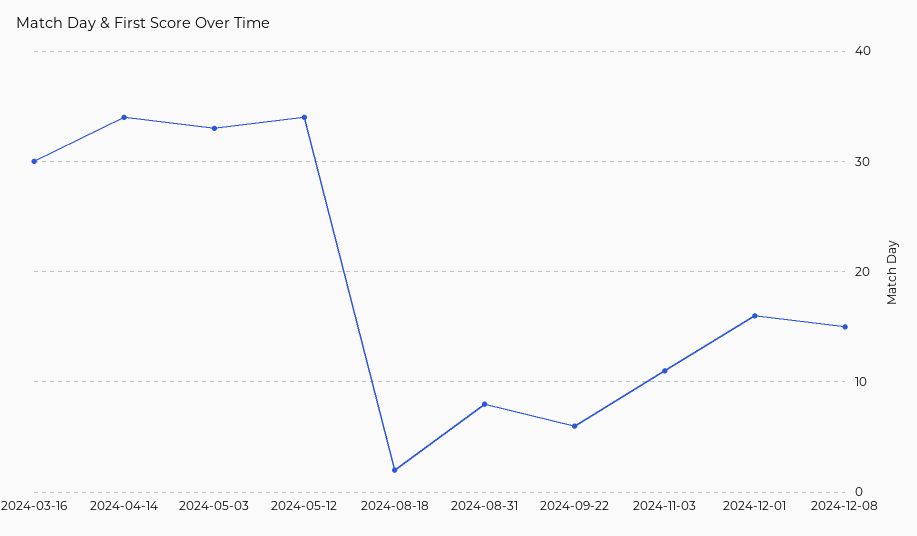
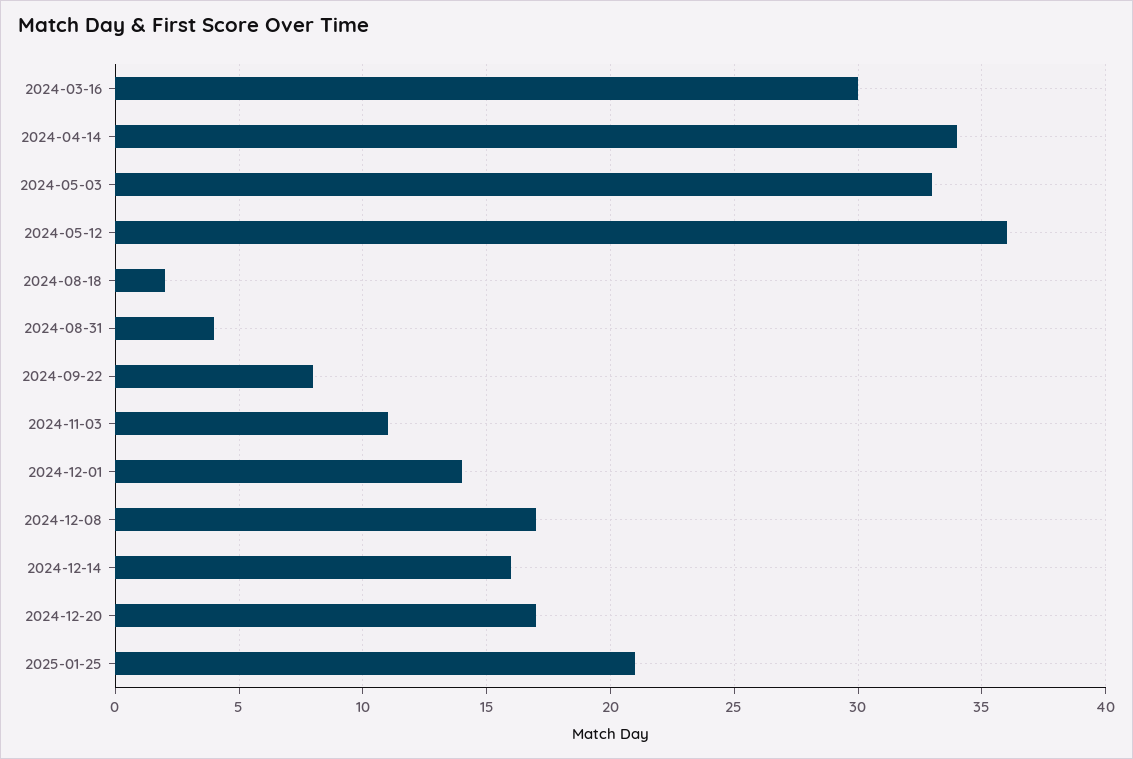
2024-05-12: 34 -> 36
2024-08-31: 8 -> 4
2024-09-22: 6 -> 8
2024-12-01: 16 -> 14
2024-12-08: 15 -> 17
2024-12-14: none -> 16
2024-12-20: none -> 17
2025-01-25: none -> 21

